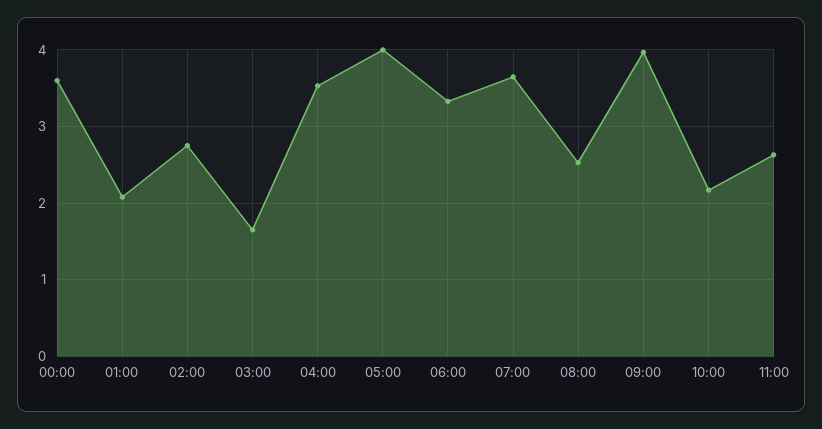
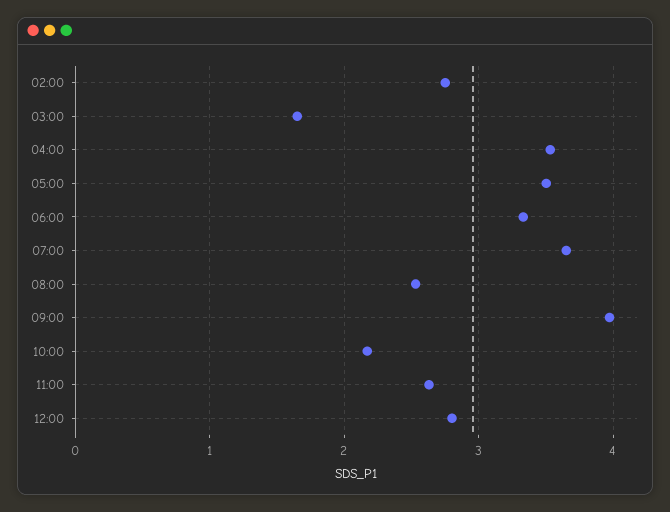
00:00: 3.6 -> none
01:00: 2.1 -> none
05:00: 4 -> 3.5
12:00: none -> 2.8

